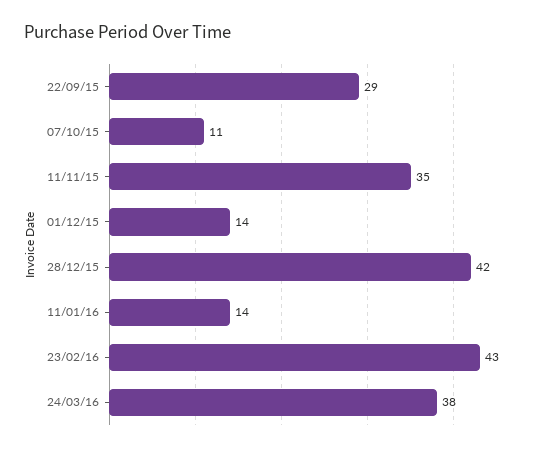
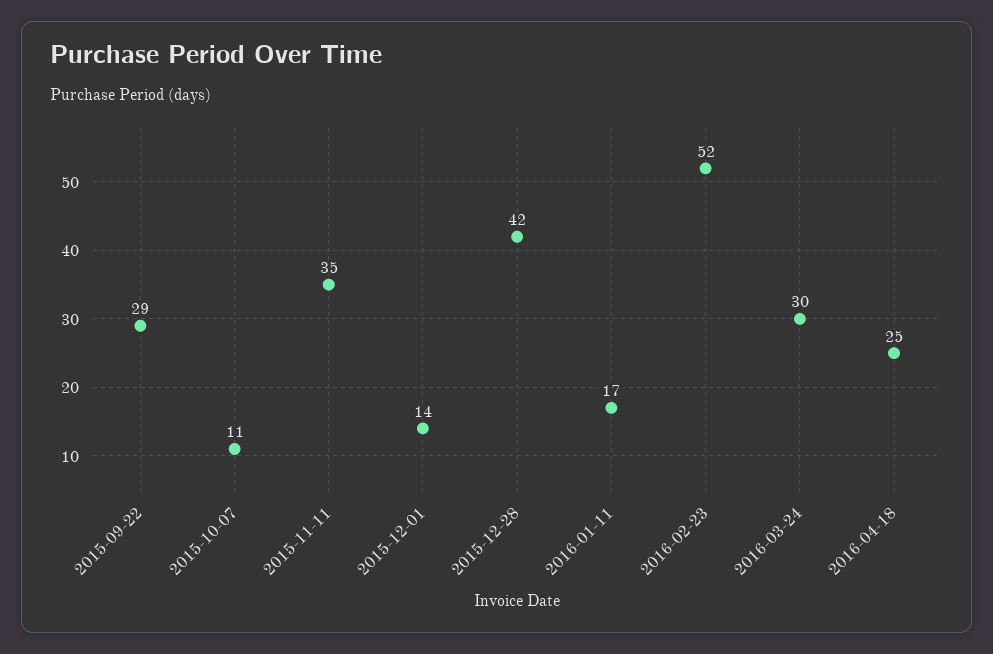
11/01/16: 14 -> 17
23/02/16: 43 -> 52
24/03/16: 38 -> 30
2016-04-18: none -> 25

